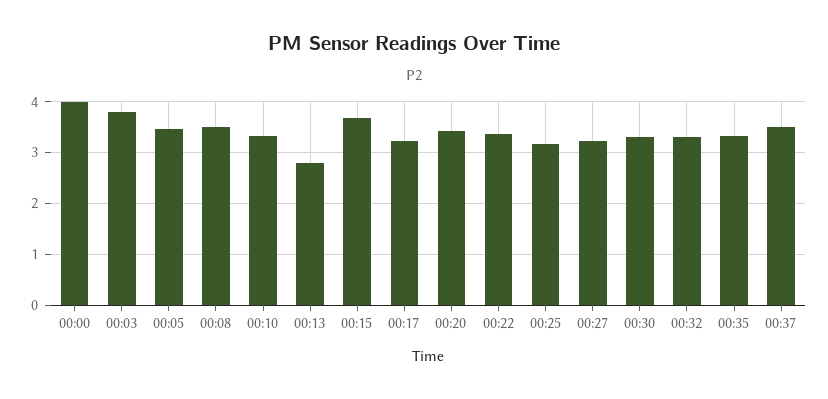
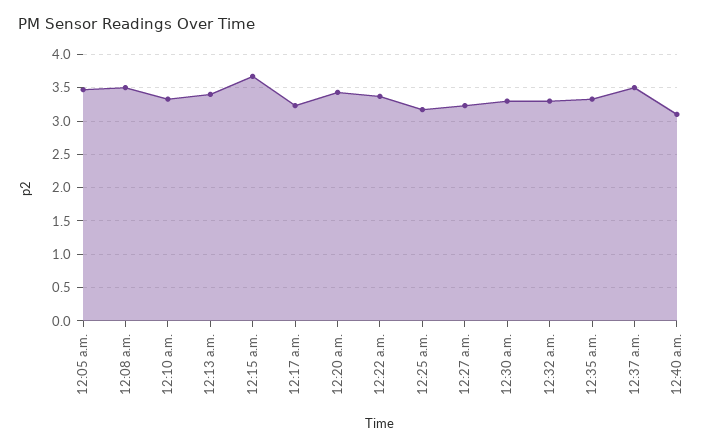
00:00: 4 -> none
00:03: 3.8 -> none
00:13: 2.8 -> 3.4
12:40 a.m.: none -> 3.1

